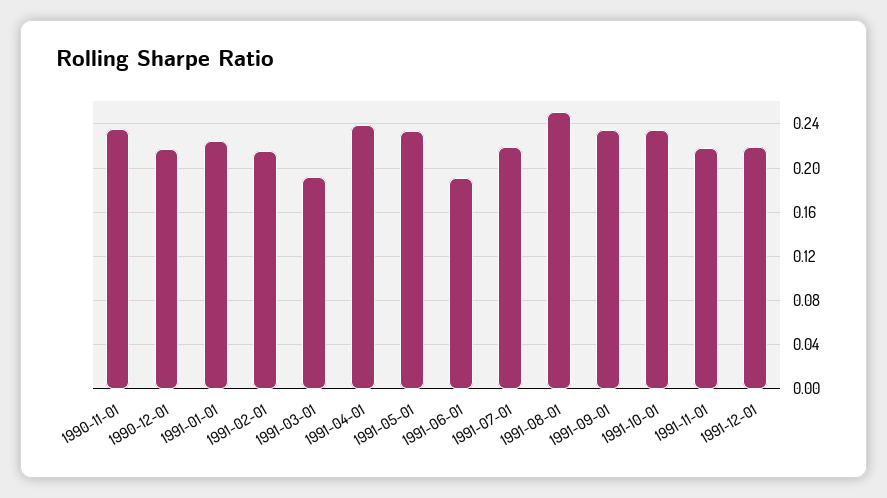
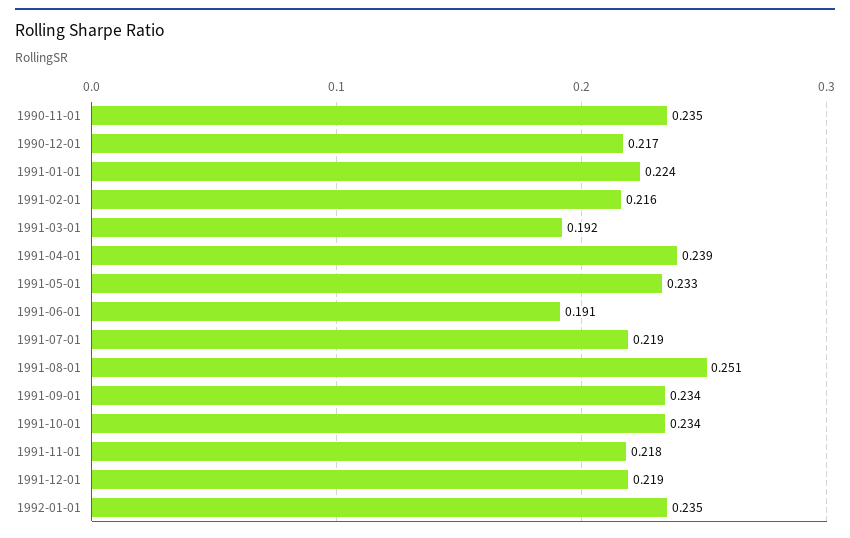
1992-01-01: none -> 0.235

